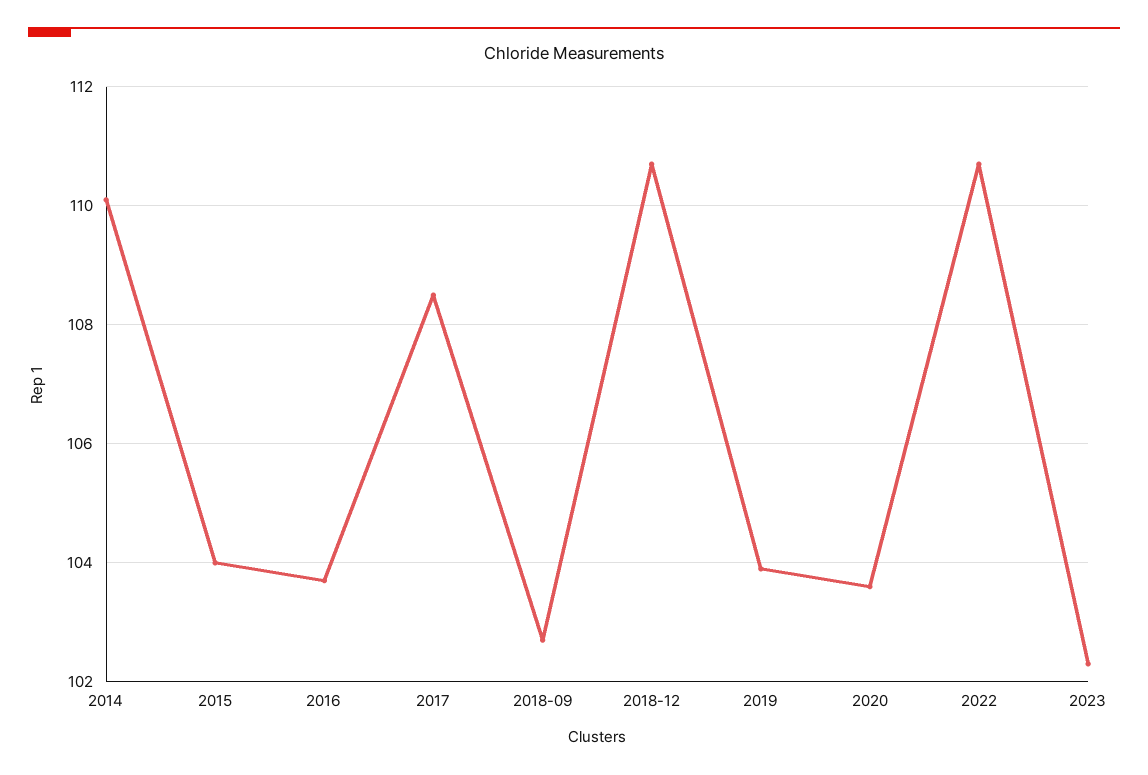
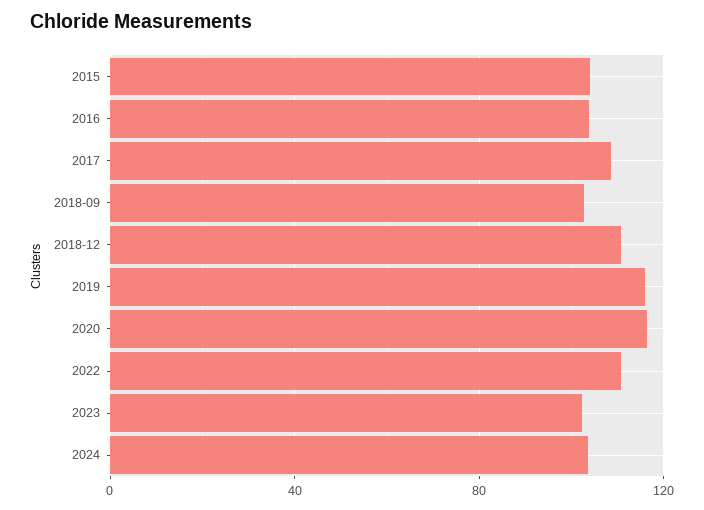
2014: 110 -> none
2019: 104 -> 115
2020: 103.5 -> 115
2024: none -> 105

